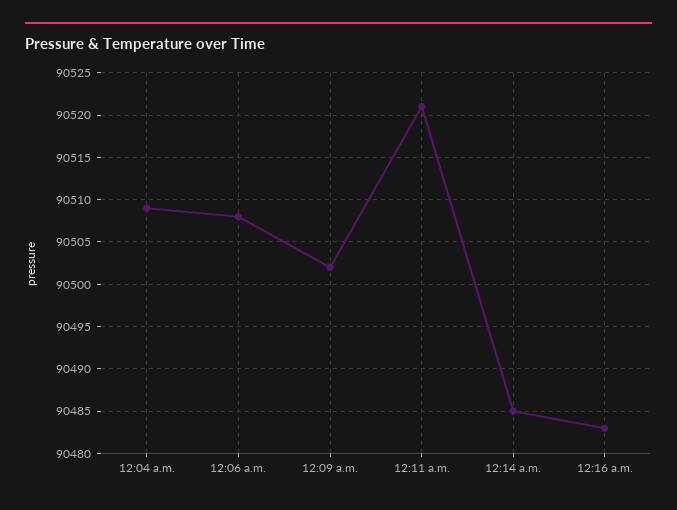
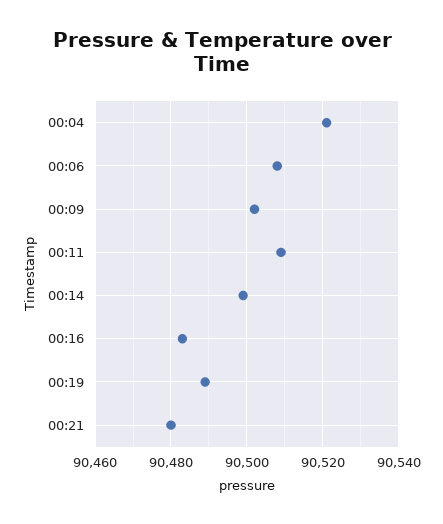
12:04 a.m.: 90509 -> 90520
12:11 a.m.: 90521 -> 90510
12:14 a.m.: 90485 -> 90500
00:19: none -> 90490
00:21: none -> 90480

